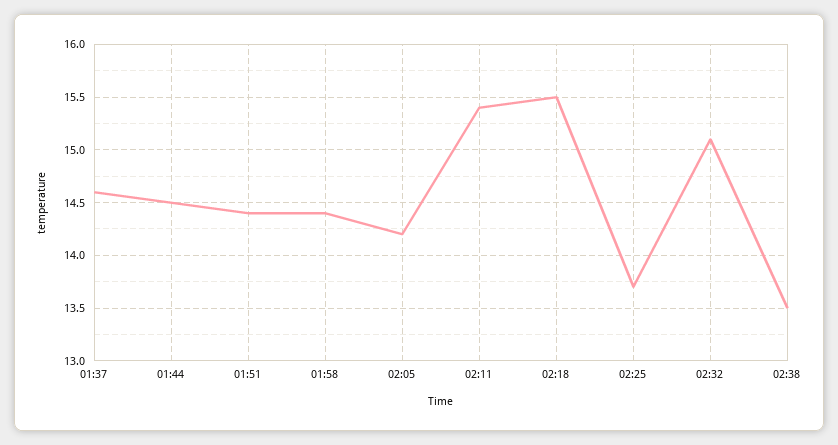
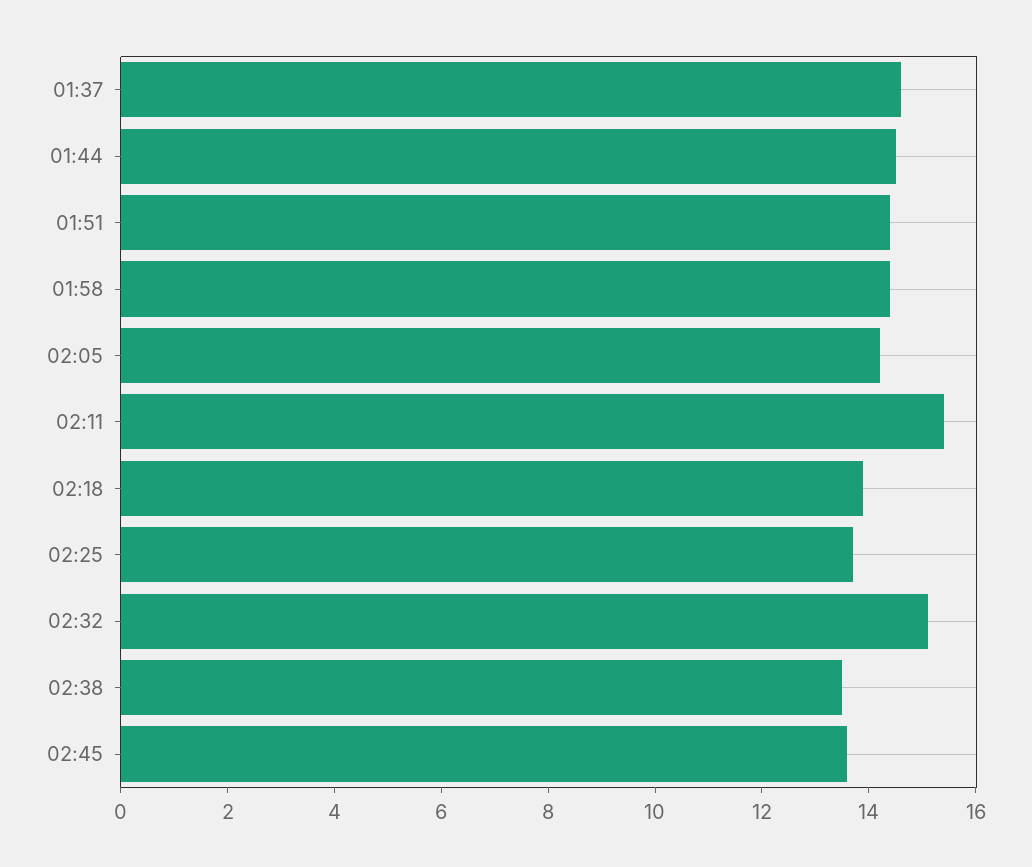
02:18: 15.5 -> 14
02:45: none -> 13.5

